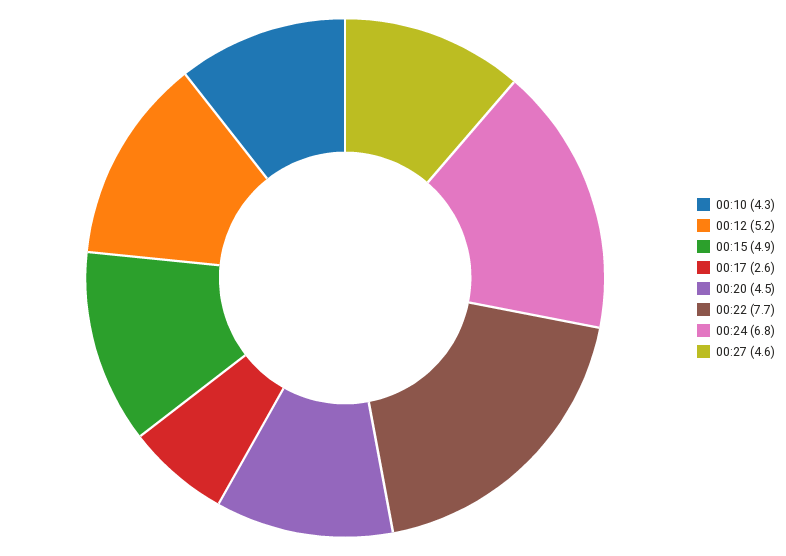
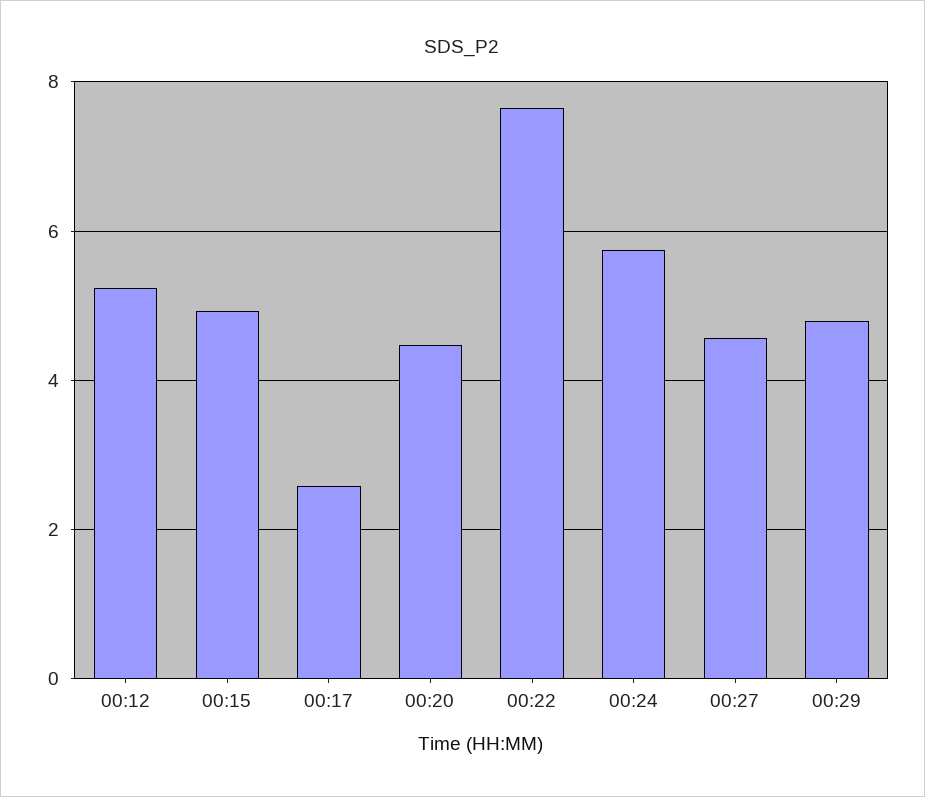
00:10: 4.3 -> none
00:24: 6.8 -> 5.8
00:29: none -> 4.8

